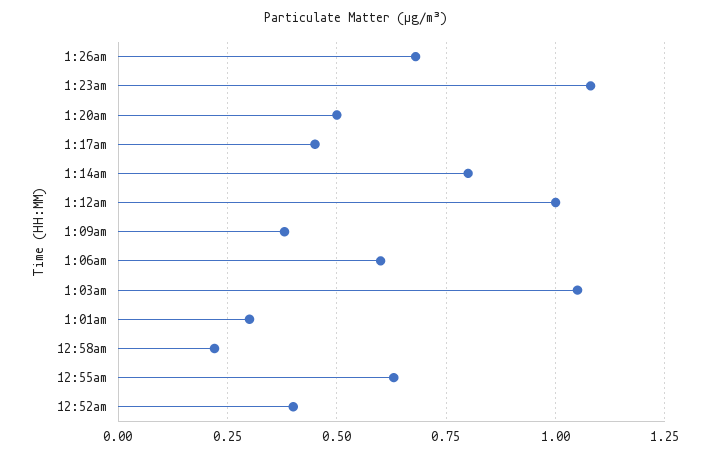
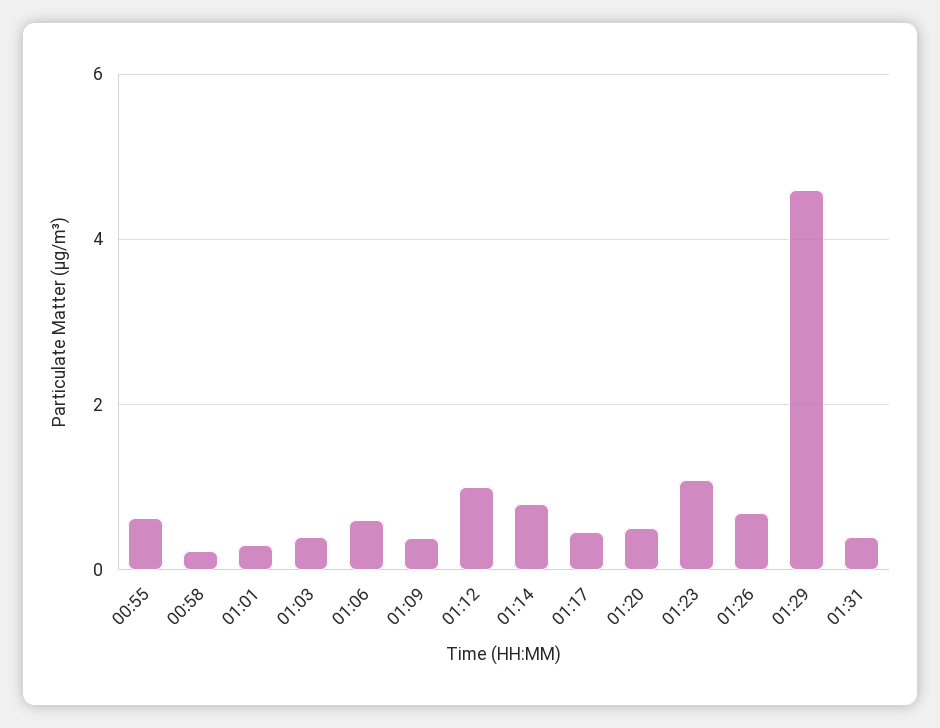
1:03am: 1.05 -> 0.4
12:52am: 0.4 -> none
01:29: none -> 4.6
01:31: none -> 0.4

